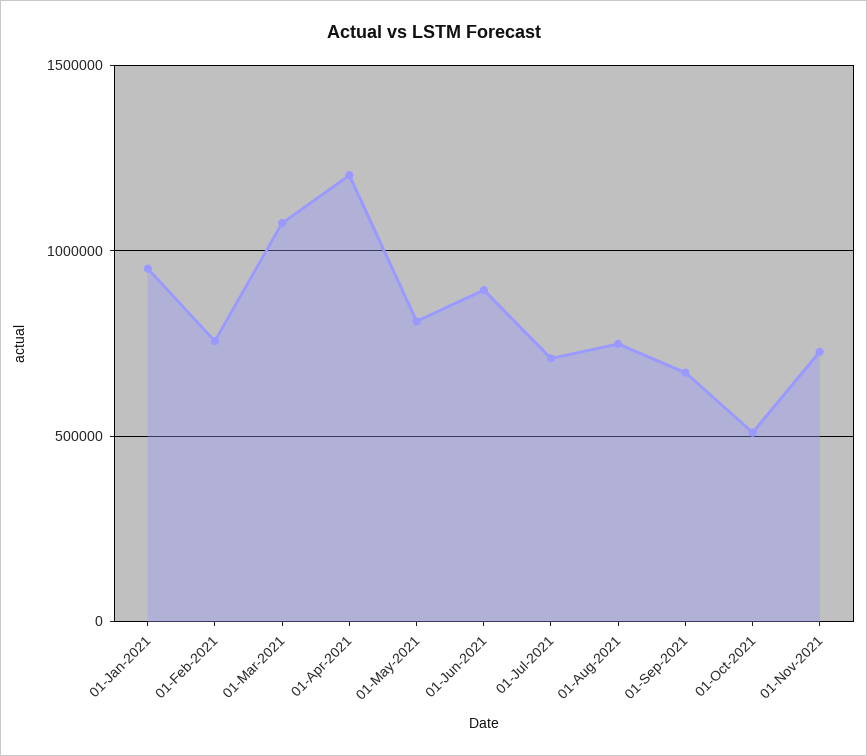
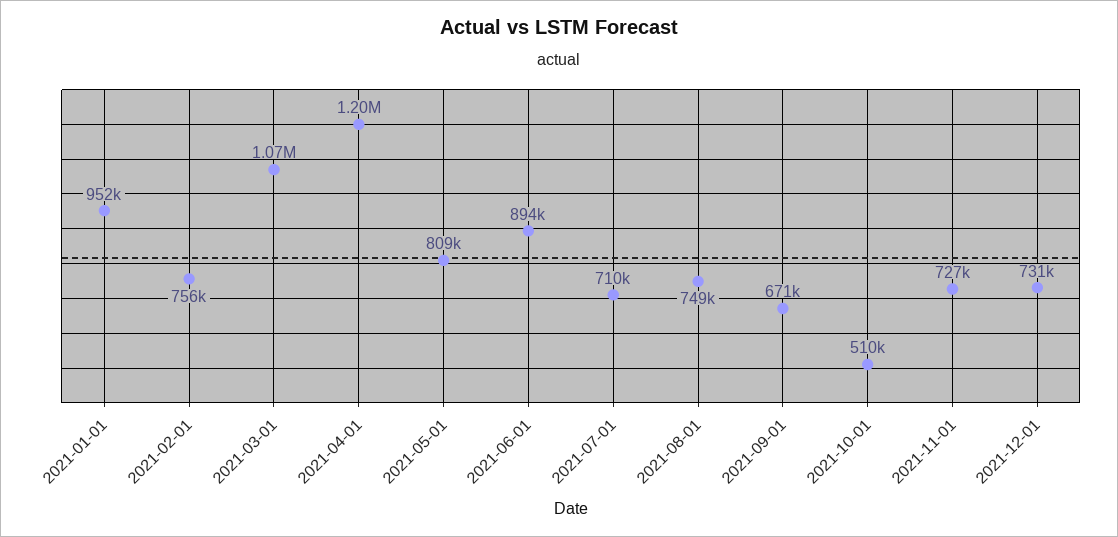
2021-12-01: none -> 731000

